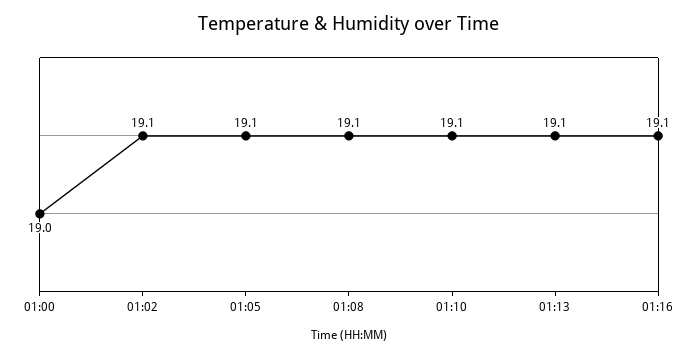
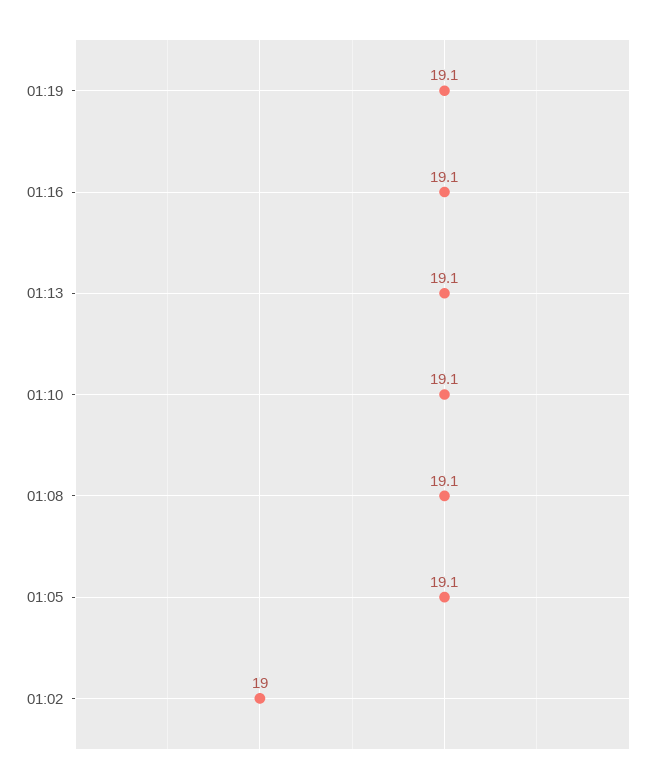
01:00: 19 -> none
01:02: 19.1 -> 19
01:19: none -> 19.1

